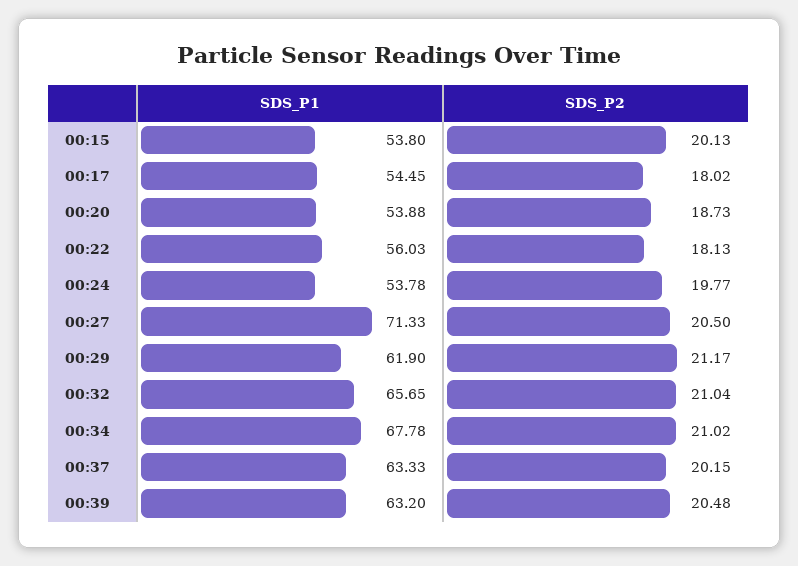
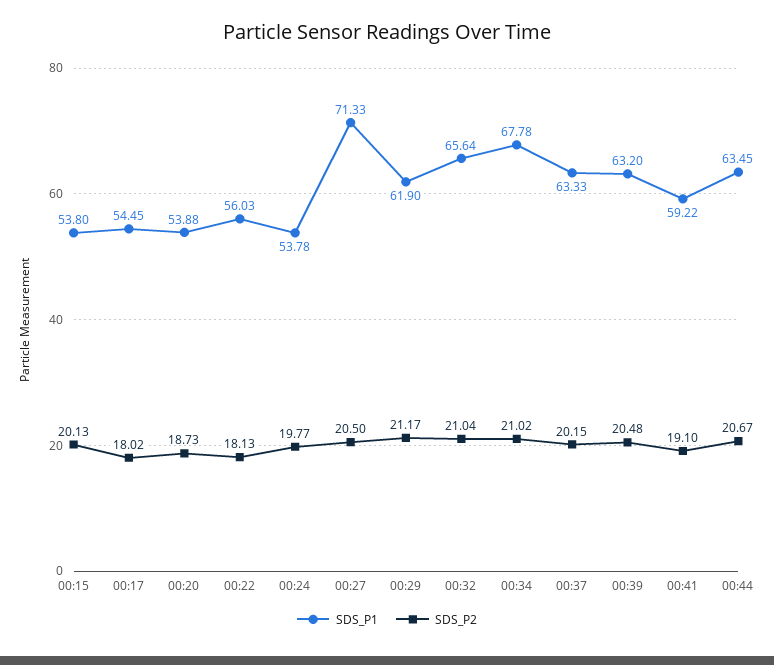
SDS_P1, 00:32: 65.65 -> 65.64
SDS_P1, 00:41: none -> 59.22
SDS_P2, 00:41: none -> 19.1
SDS_P1, 00:44: none -> 63.45
SDS_P2, 00:44: none -> 20.67

